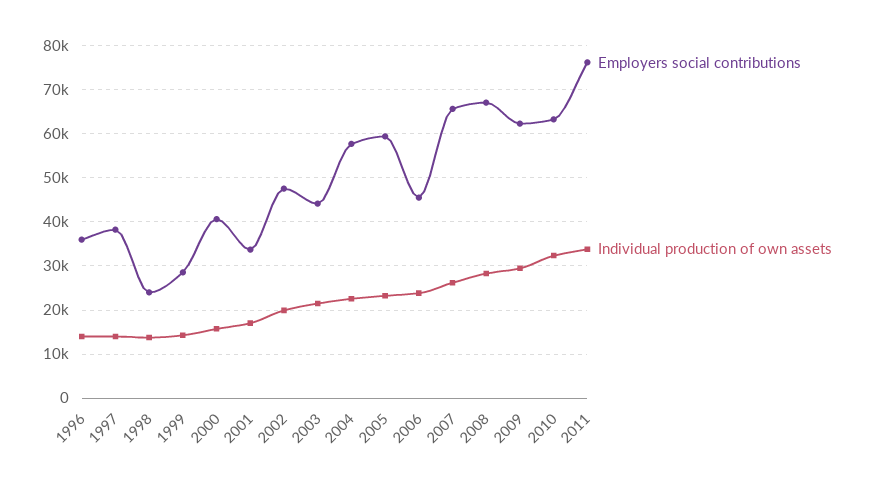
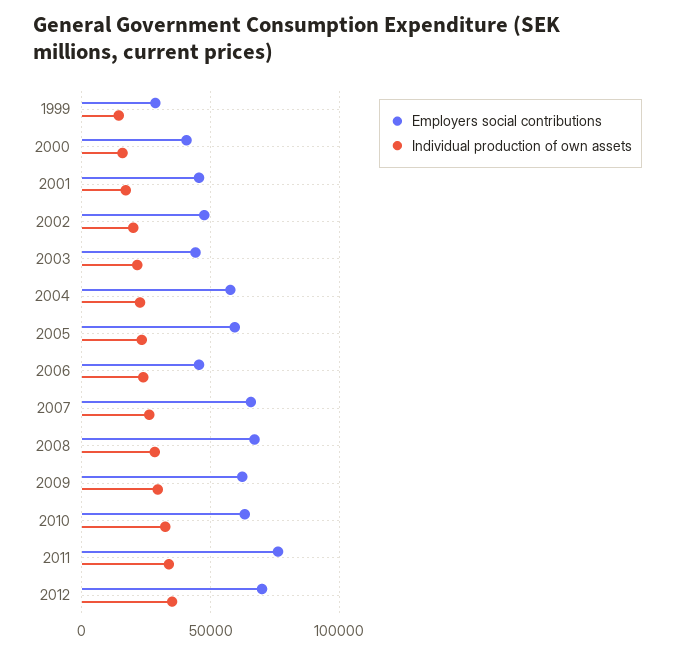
Employers social contributions, 1996: 36000 -> none
Individual production of own assets, 1996: 14000 -> none
Employers social contributions, 1997: 38000 -> none
Individual production of own assets, 1997: 14000 -> none
Employers social contributions, 1998: 24000 -> none
Individual production of own assets, 1998: 14000 -> none
Employers social contributions, 2001: 34000 -> 45000
Employers social contributions, 2012: none -> 70000
Individual production of own assets, 2012: none -> 35000

